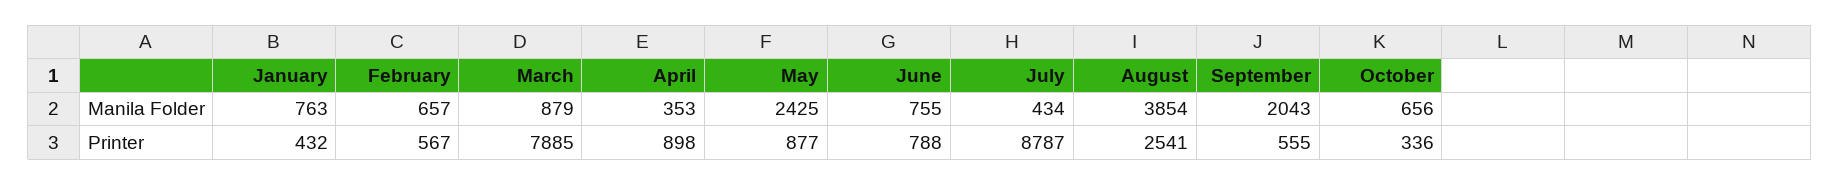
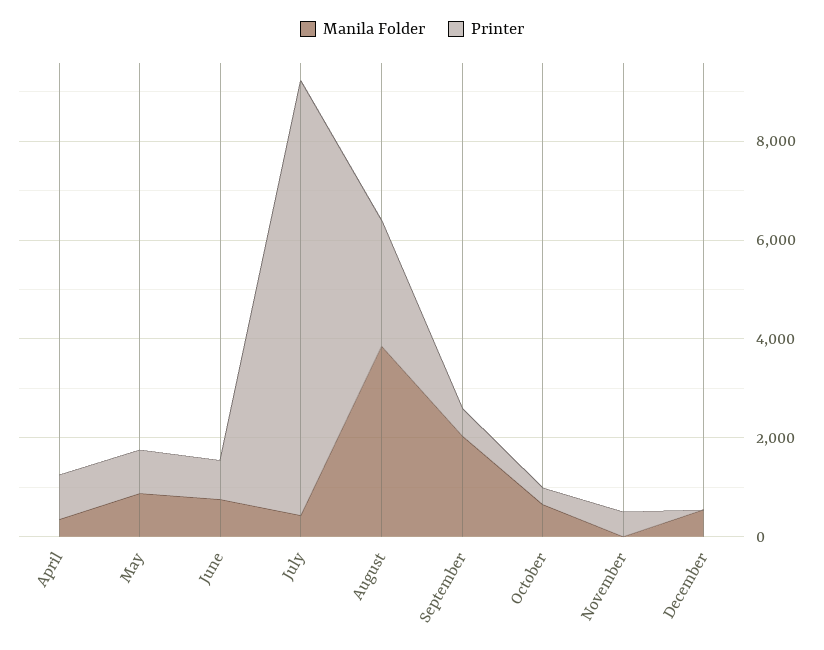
Manila Folder, January: 763 -> none
Manila Folder, February: 657 -> none
Manila Folder, March: 879 -> none
Manila Folder, May: 2425 -> 1000
Printer, January: 432 -> none
Printer, February: 567 -> none
Printer, March: 7885 -> none
Manila Folder, November: none -> 0
Printer, November: none -> 500
Manila Folder, December: none -> 500
Printer, December: none -> 0

